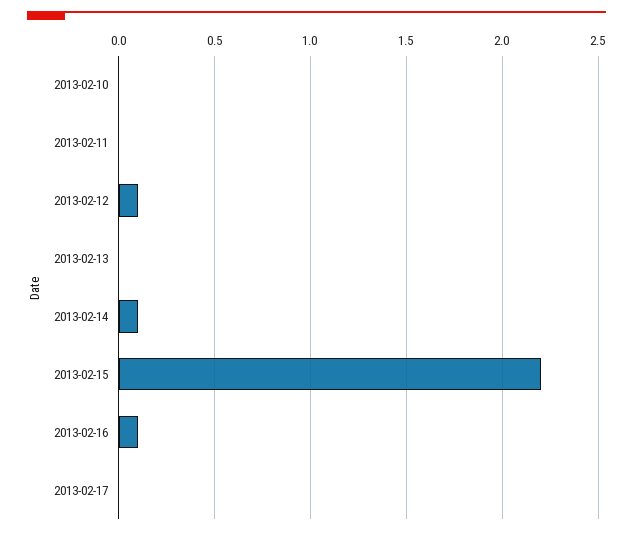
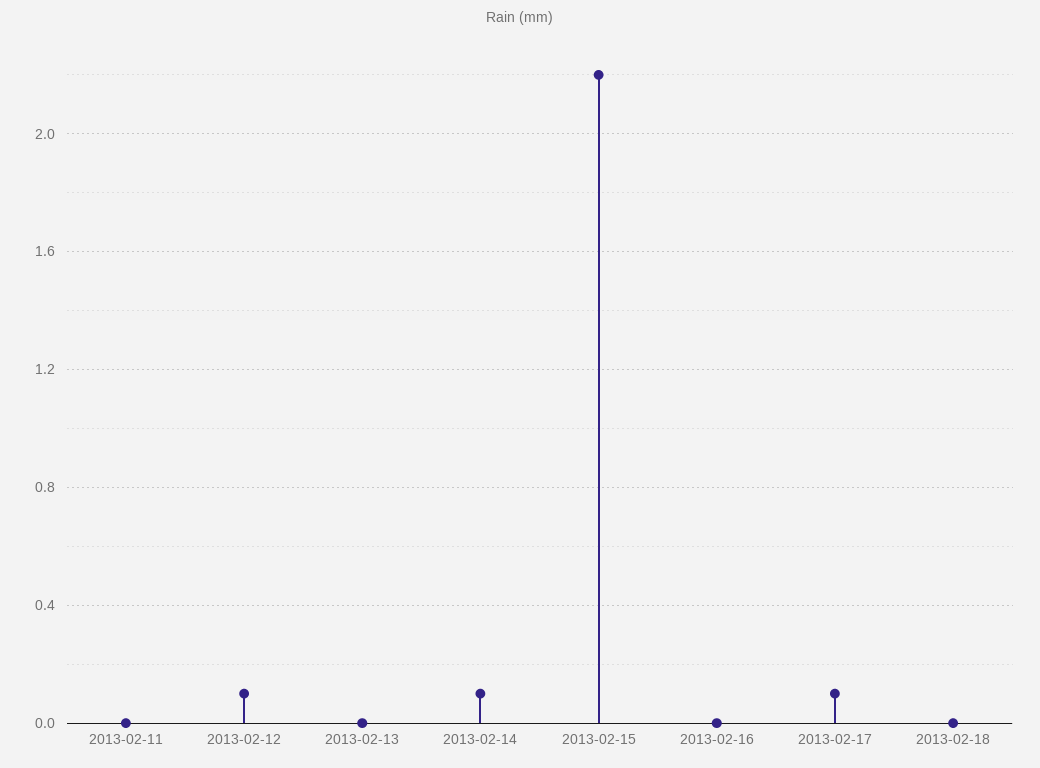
2013-02-10: 0 -> none
2013-02-16: 0.1 -> 0
2013-02-17: 0 -> 0.1
2013-02-18: none -> 0

